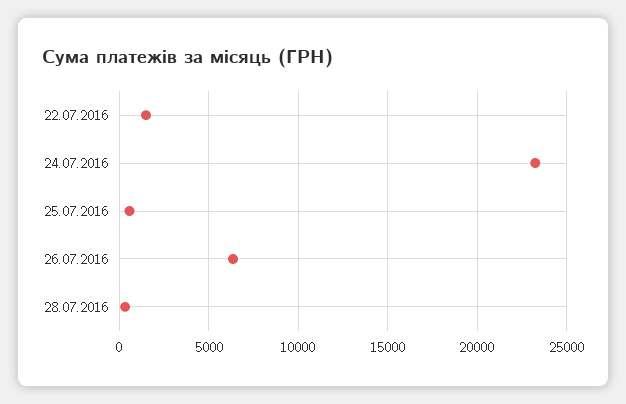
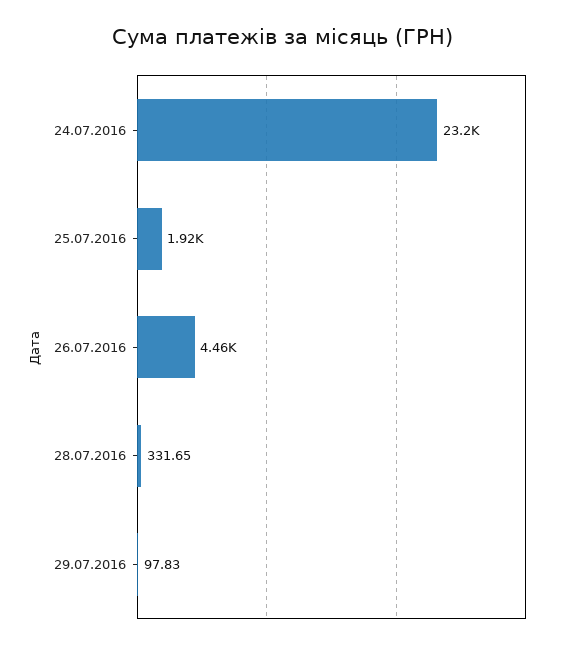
22.07.2016: 1500 -> none
25.07.2016: 500 -> 1920
26.07.2016: 6500 -> 4460
29.07.2016: none -> 97.83

